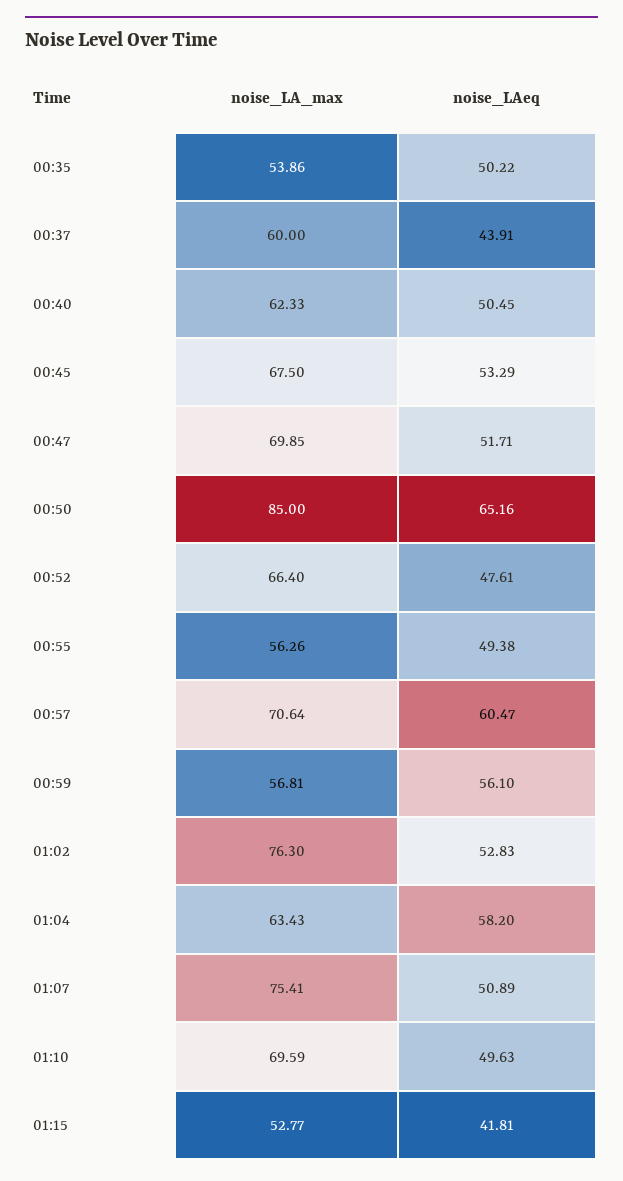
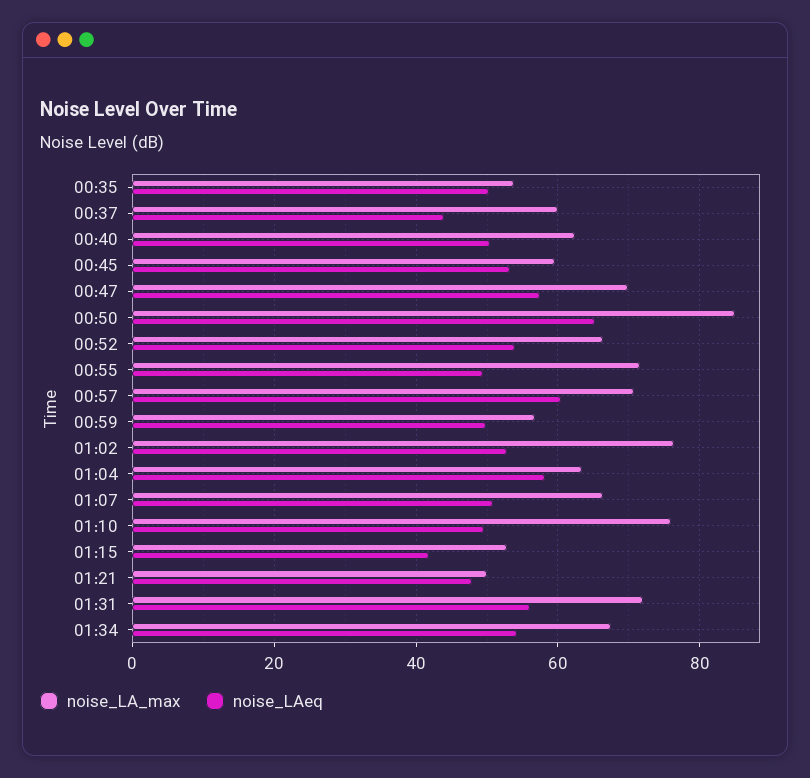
noise_LA_max, 00:45: 67.5 -> 60
noise_LAeq, 00:47: 51.71 -> 58
noise_LAeq, 00:52: 47.61 -> 54
noise_LA_max, 00:55: 56.26 -> 72
noise_LAeq, 00:59: 56.1 -> 50
noise_LA_max, 01:07: 75.41 -> 66
noise_LA_max, 01:10: 69.59 -> 76
noise_LA_max, 01:21: none -> 50
noise_LAeq, 01:21: none -> 48
noise_LA_max, 01:31: none -> 72
noise_LAeq, 01:31: none -> 56
noise_LA_max, 01:34: none -> 68
noise_LAeq, 01:34: none -> 54

